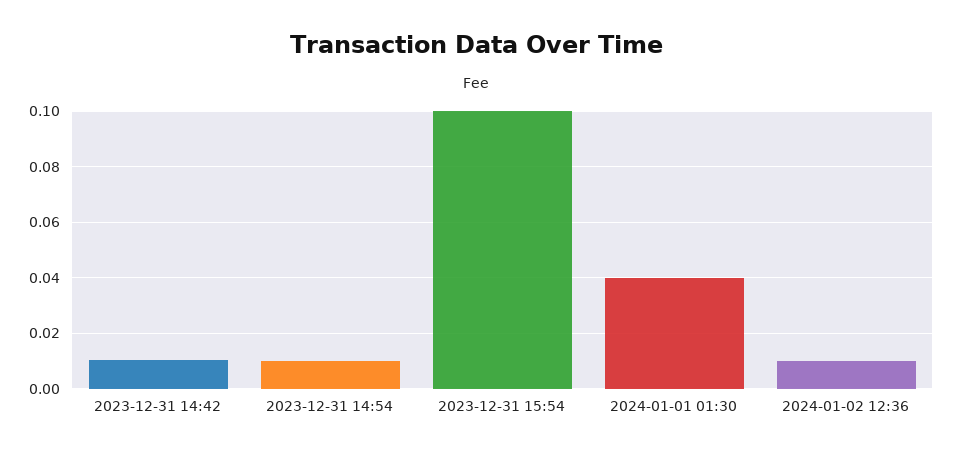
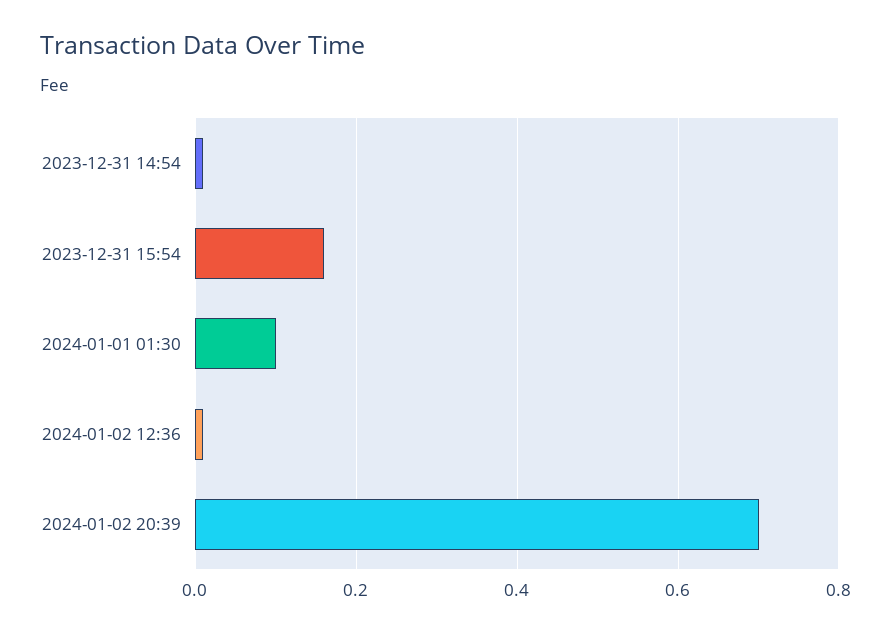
2023-12-31 14:42: 0.01 -> none
2023-12-31 15:54: 0.1 -> 0.16
2024-01-01 01:30: 0.04 -> 0.1
2024-01-02 20:39: none -> 0.7

